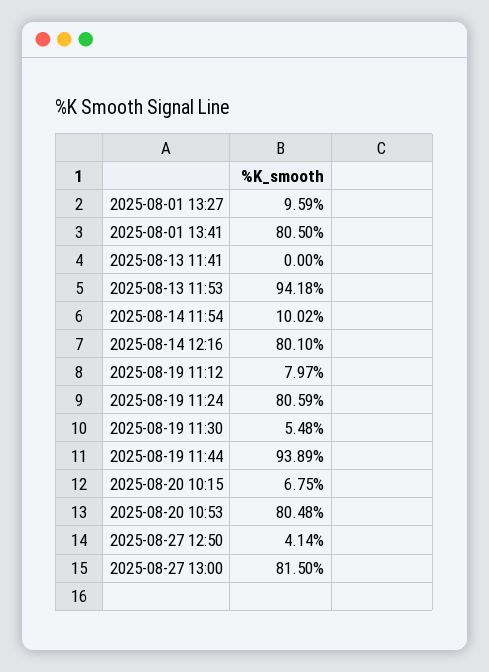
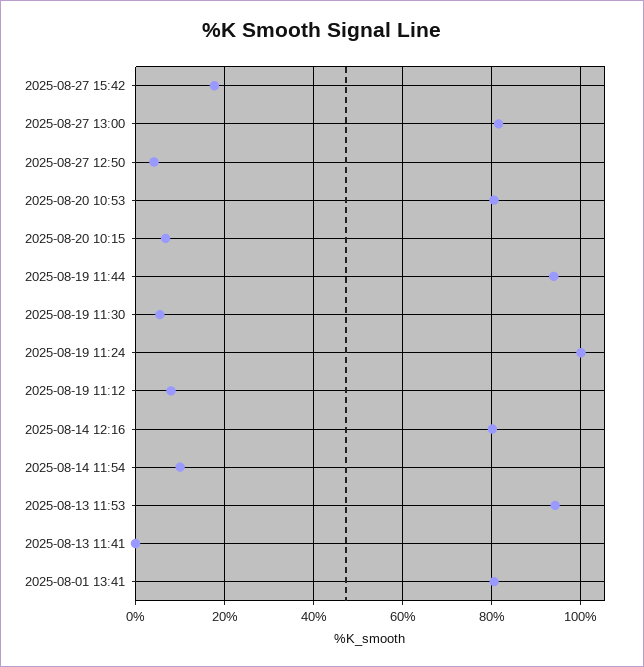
2025-08-01 13:27: 9.59 -> none
2025-08-19 11:24: 80.59 -> 100
2025-08-27 15:42: none -> 18

